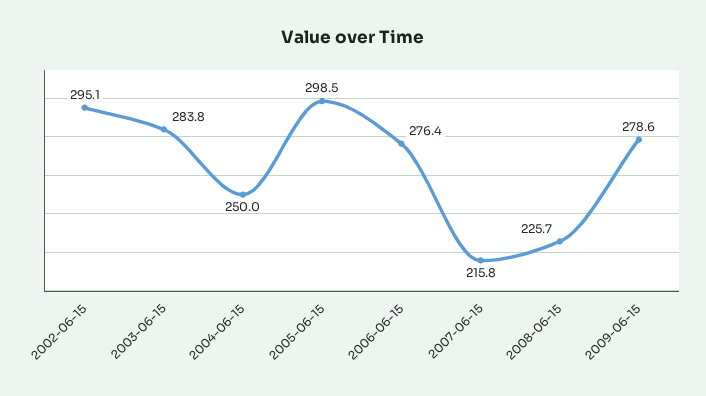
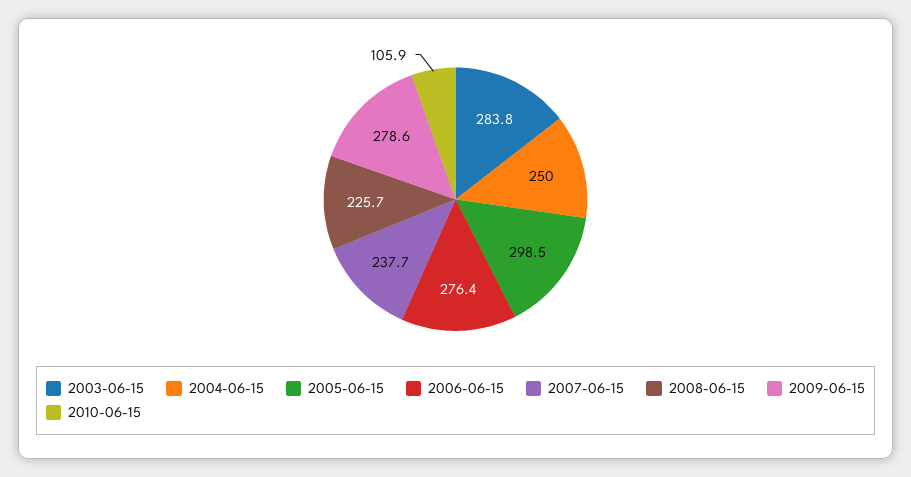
2002-06-15: 295.1 -> none
2007-06-15: 215.8 -> 237.7
2010-06-15: none -> 105.9

